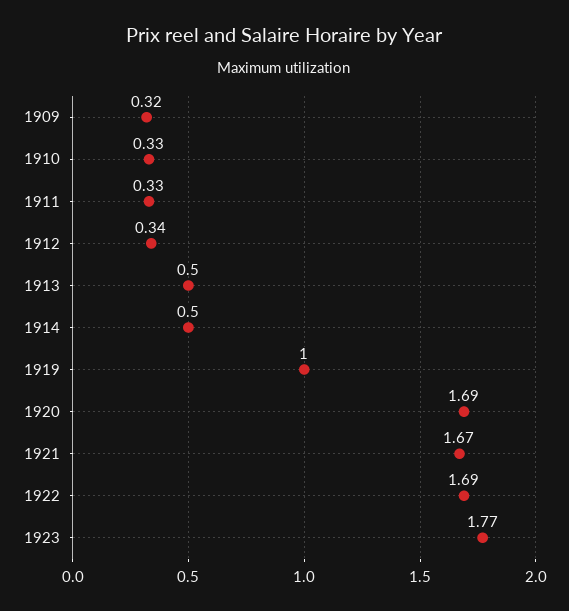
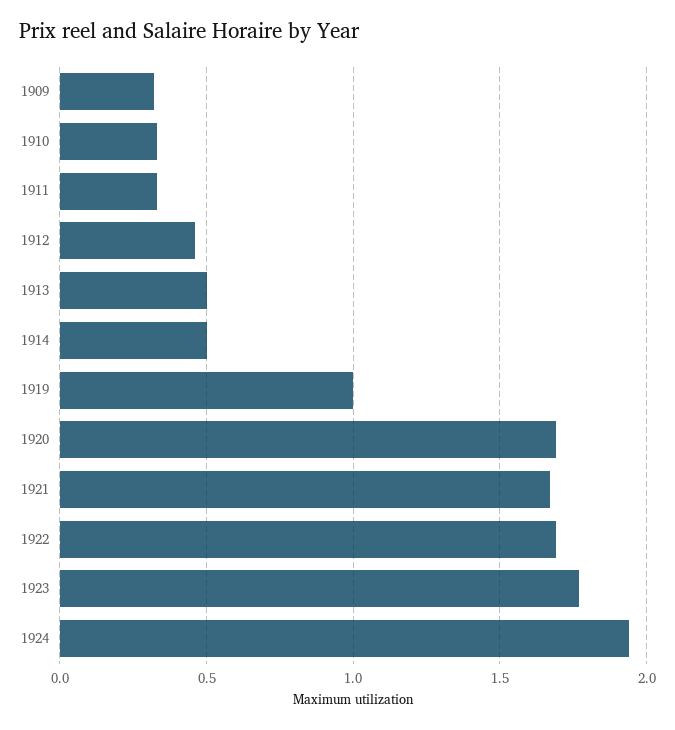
1912: 0.34 -> 0.45
1924: none -> 1.95

